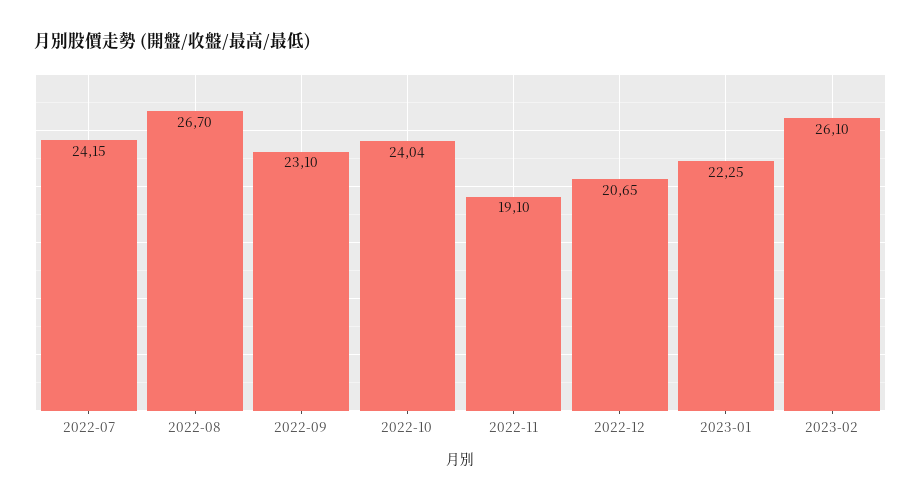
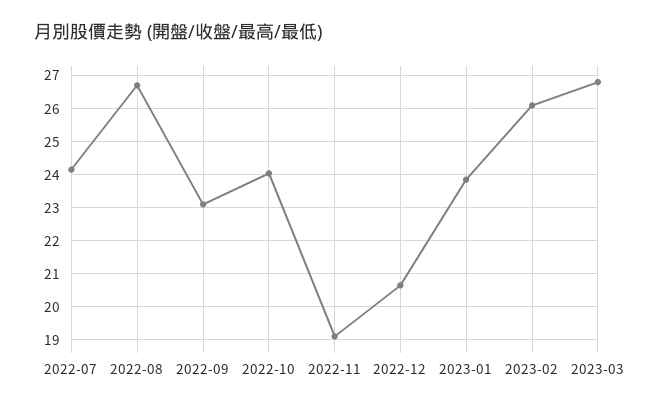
2023-01: 22.25 -> 23.8
2023-03: none -> 26.8

